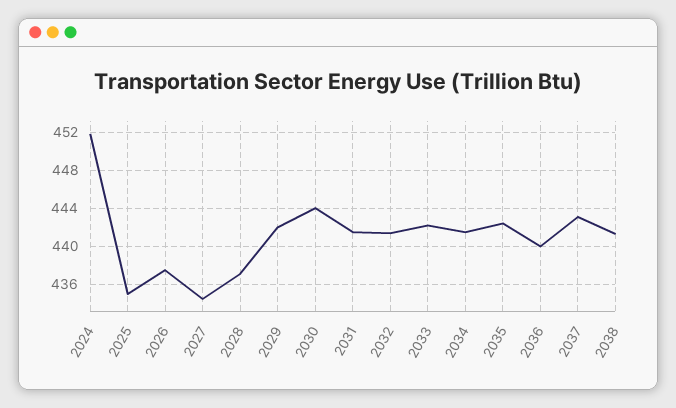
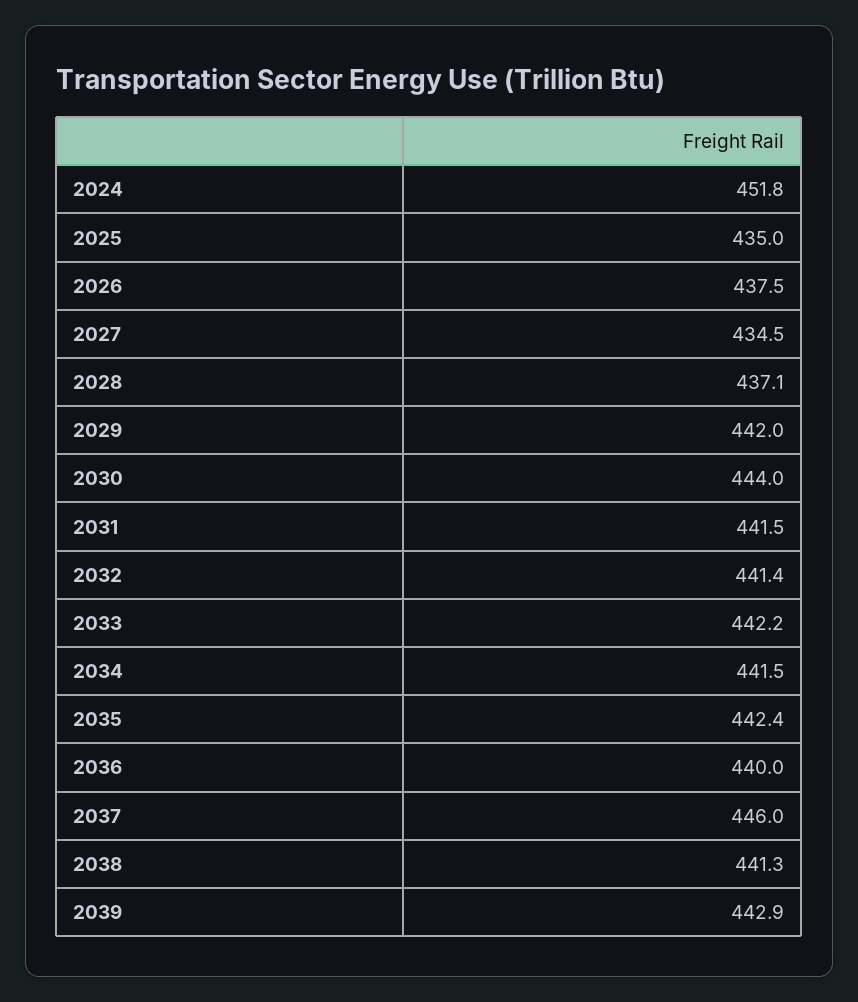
2037: 443 -> 446
2039: none -> 442.9

